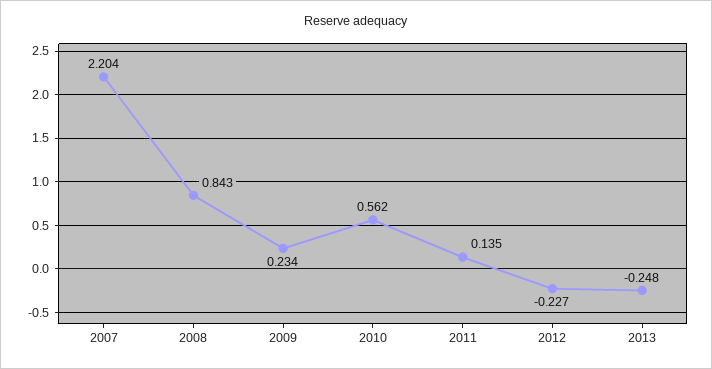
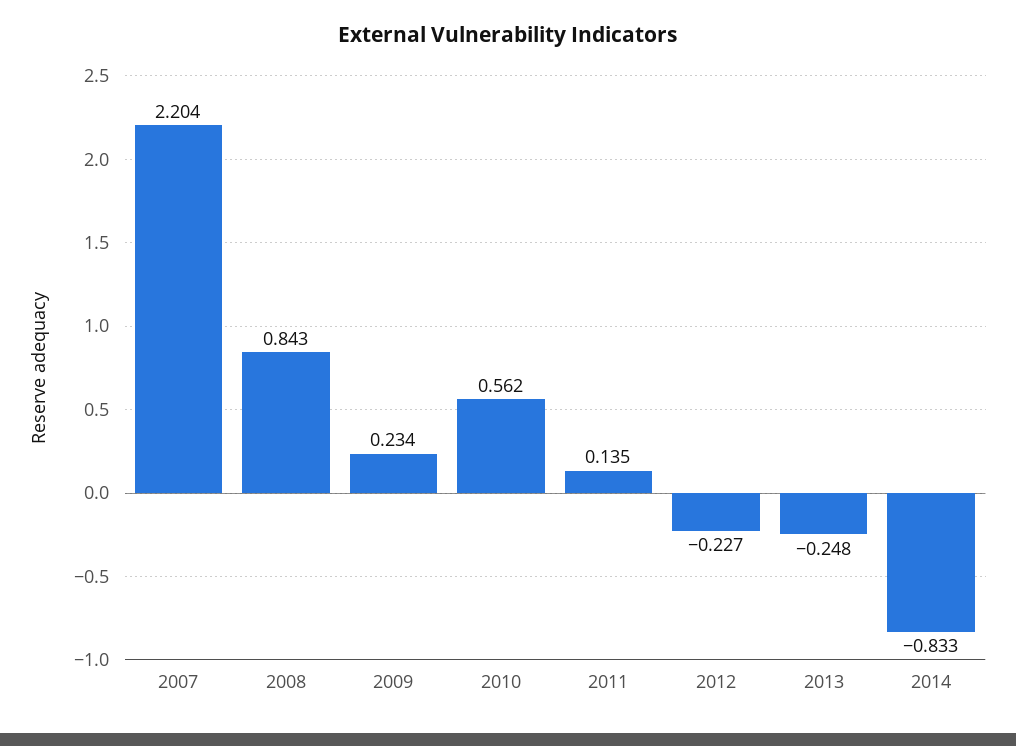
2014: none -> -0.833

